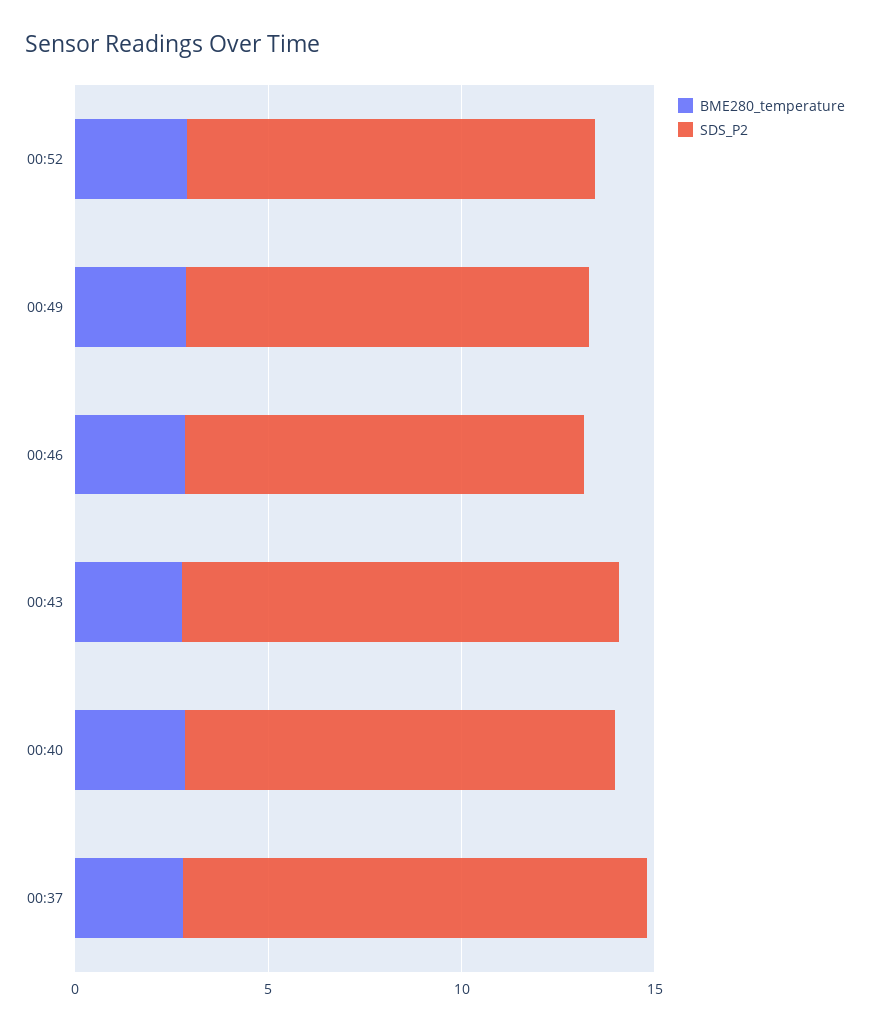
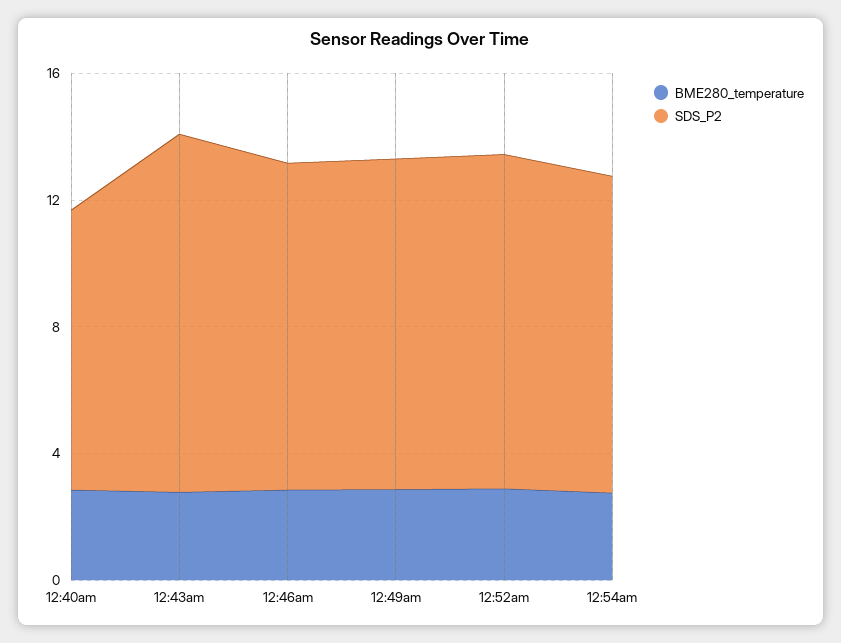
SDS_P2, 00:40: 11 -> 9
BME280_temperature, 00:37: 3 -> none
SDS_P2, 00:37: 12 -> none
BME280_temperature, 12:54am: none -> 3
SDS_P2, 12:54am: none -> 10

